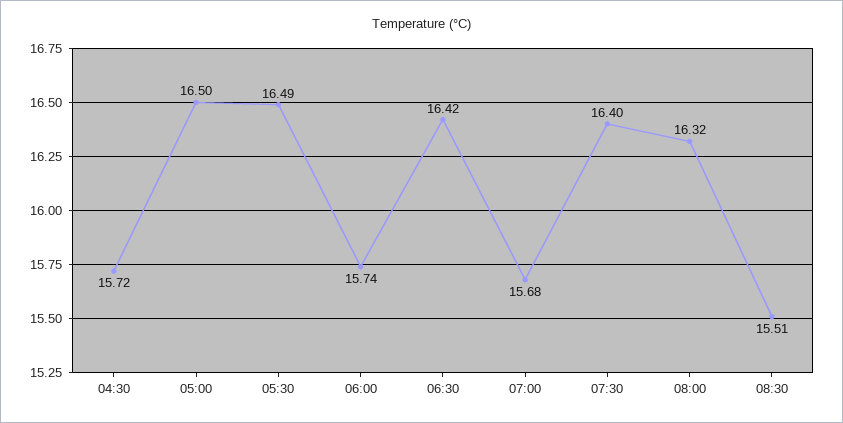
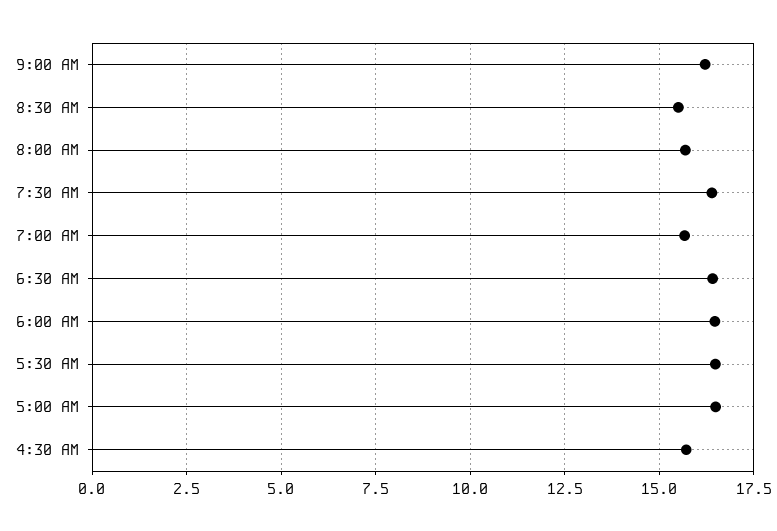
06:00: 15.74 -> 16.5
08:00: 16.32 -> 15.75
9:00 AM: none -> 16.25

